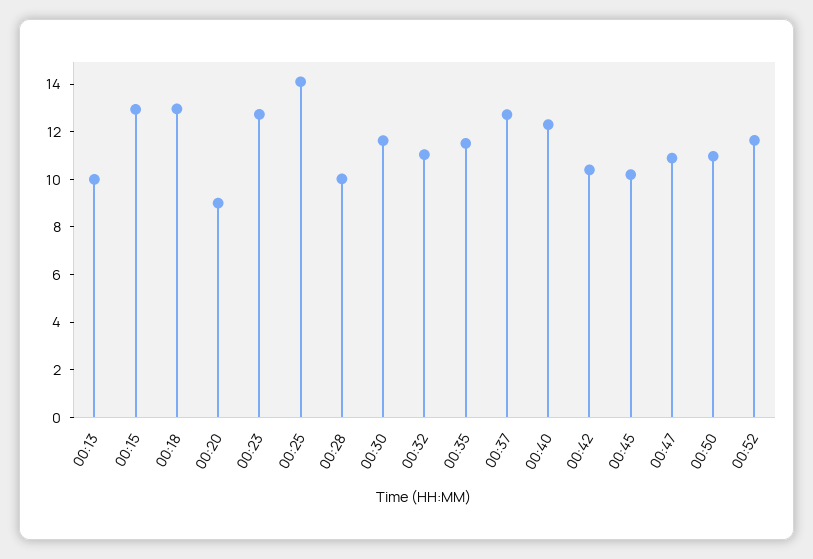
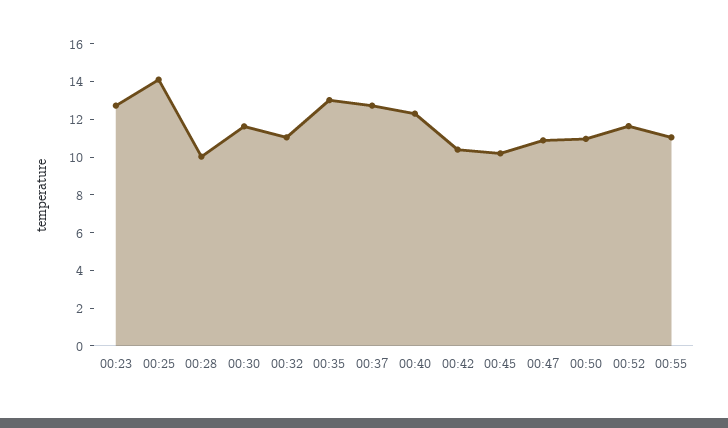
00:13: 10 -> none
00:15: 13 -> none
00:18: 13 -> none
00:20: 9 -> none
00:35: 11.5 -> 13
00:55: none -> 11

